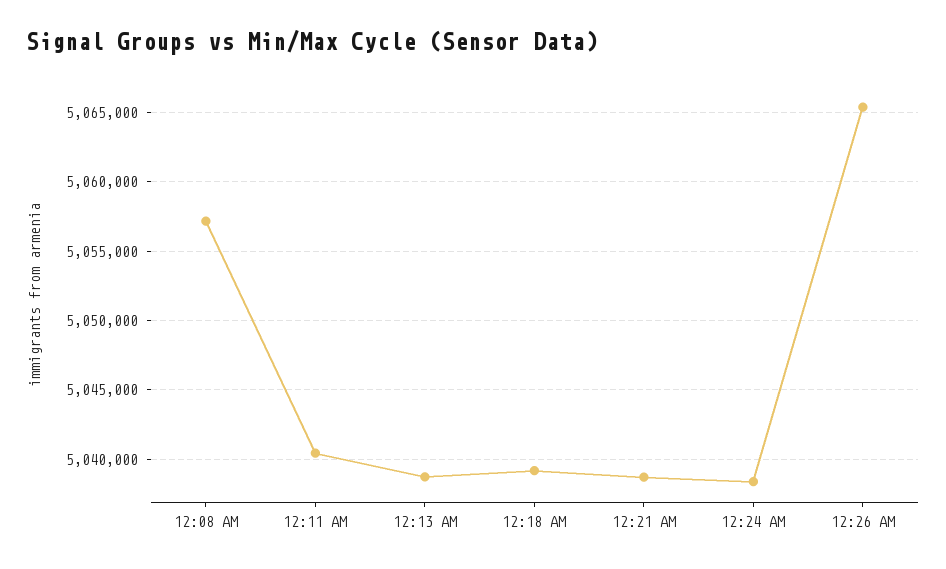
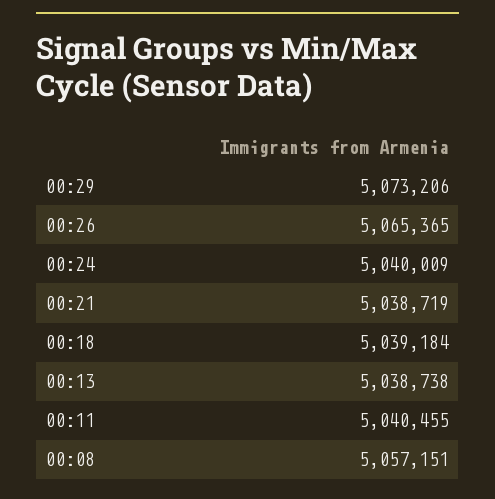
12:24 AM: 5038500 -> 5040009
00:29: none -> 5073206

